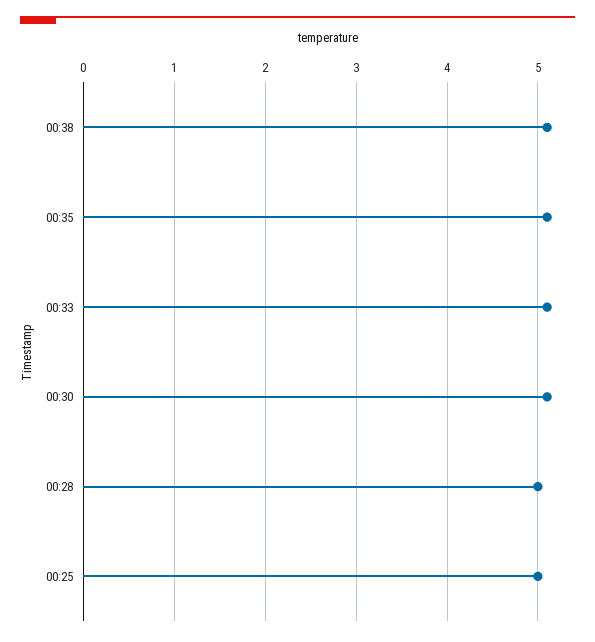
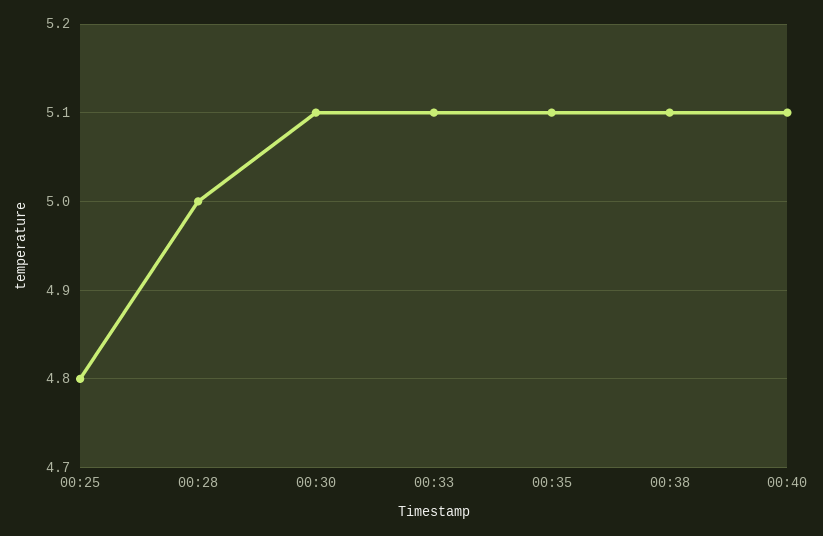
00:25: 5 -> 4.8
00:40: none -> 5.1

